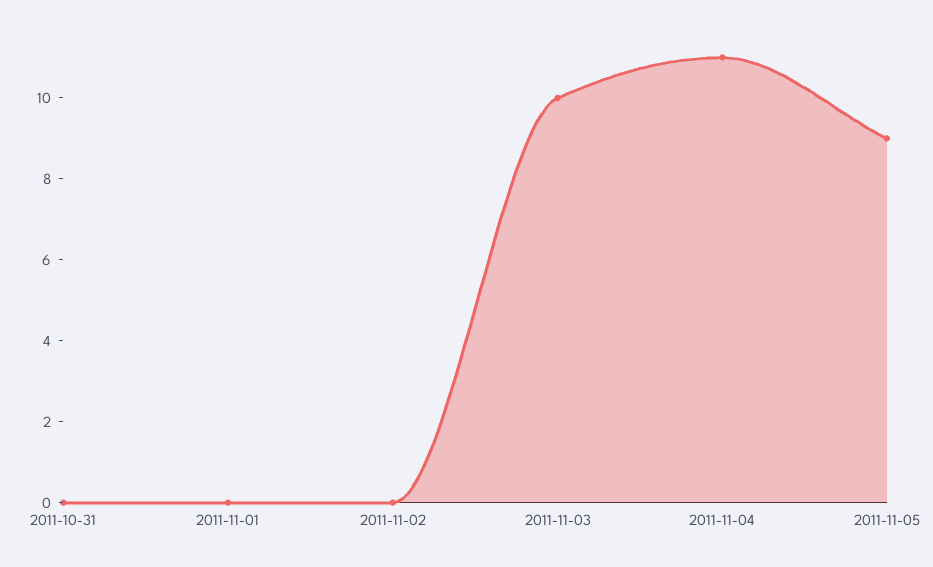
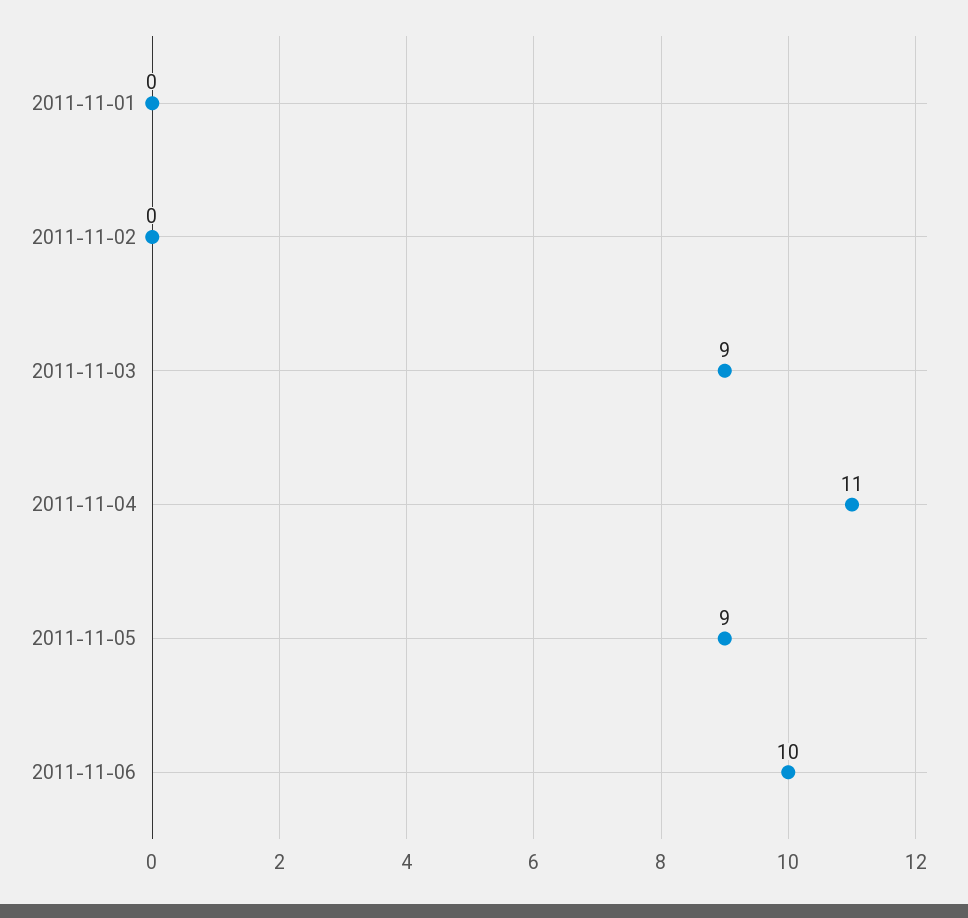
2011-10-31: 0 -> none
2011-11-03: 10 -> 9
2011-11-06: none -> 10

